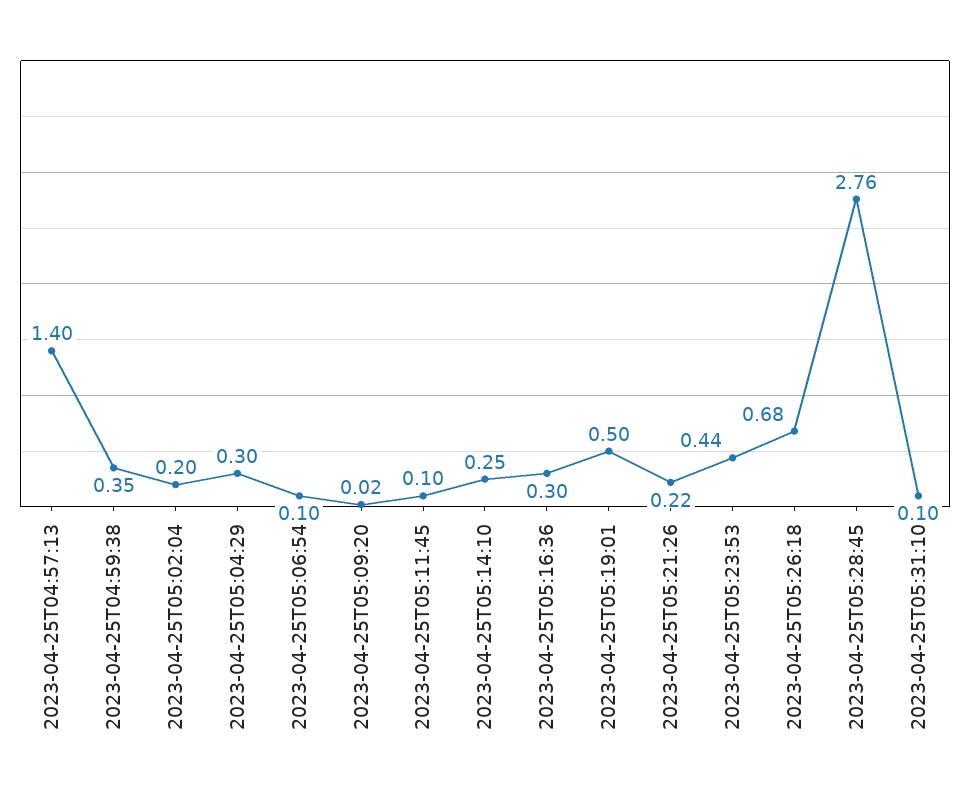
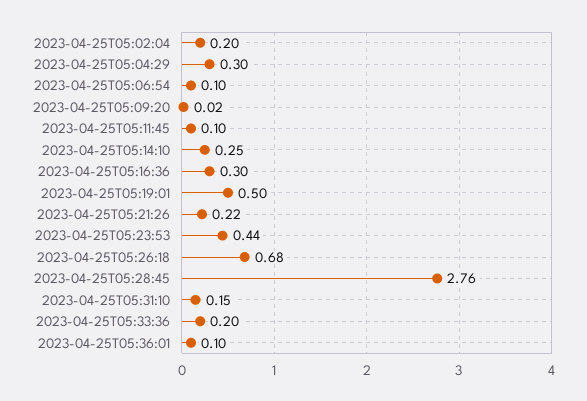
2023-04-25T04:57:13: 1.4 -> none
2023-04-25T04:59:38: 0.35 -> none
2023-04-25T05:31:10: 0.1 -> 0.15
2023-04-25T05:33:36: none -> 0.2
2023-04-25T05:36:01: none -> 0.1

